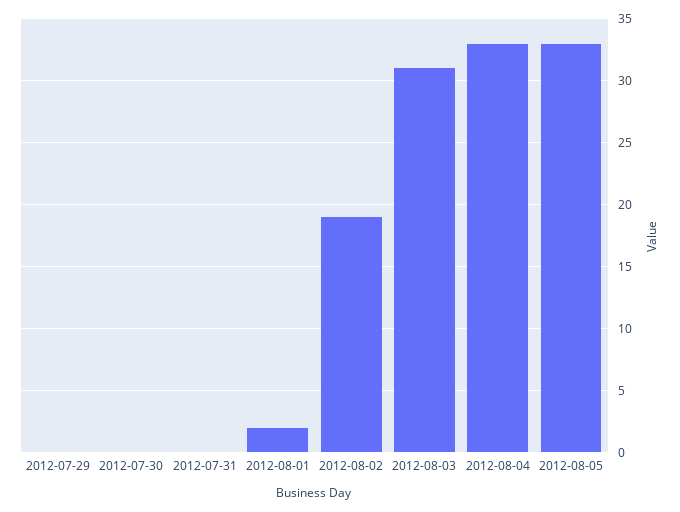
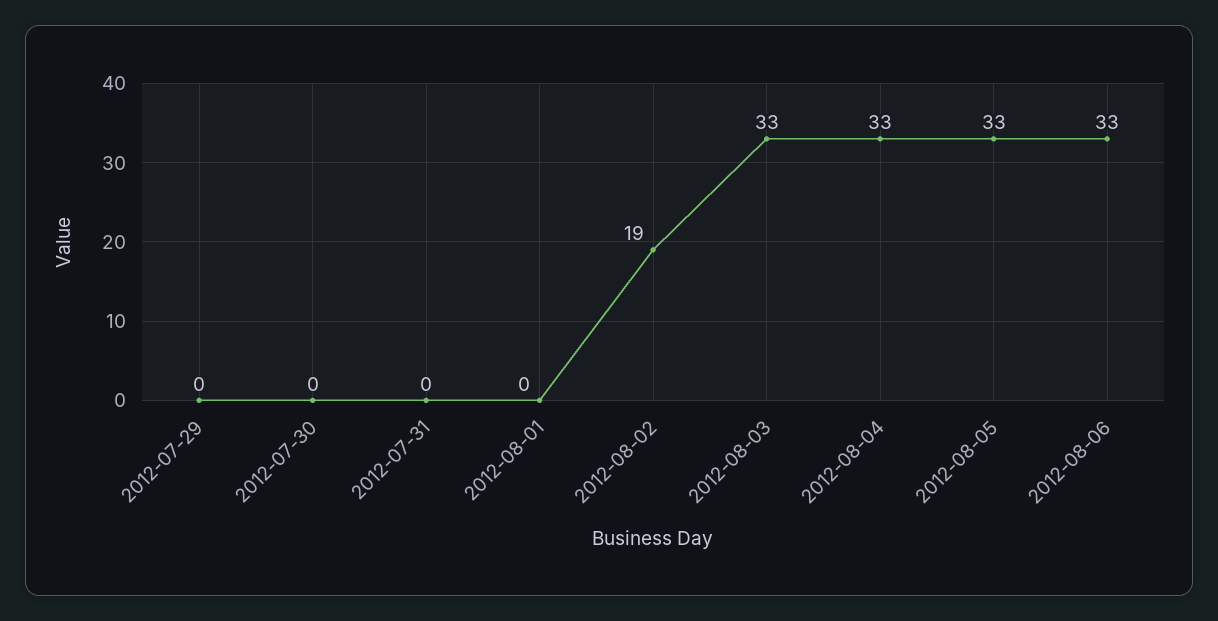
2012-08-01: 2 -> 0
2012-08-03: 31 -> 33
2012-08-06: none -> 33

